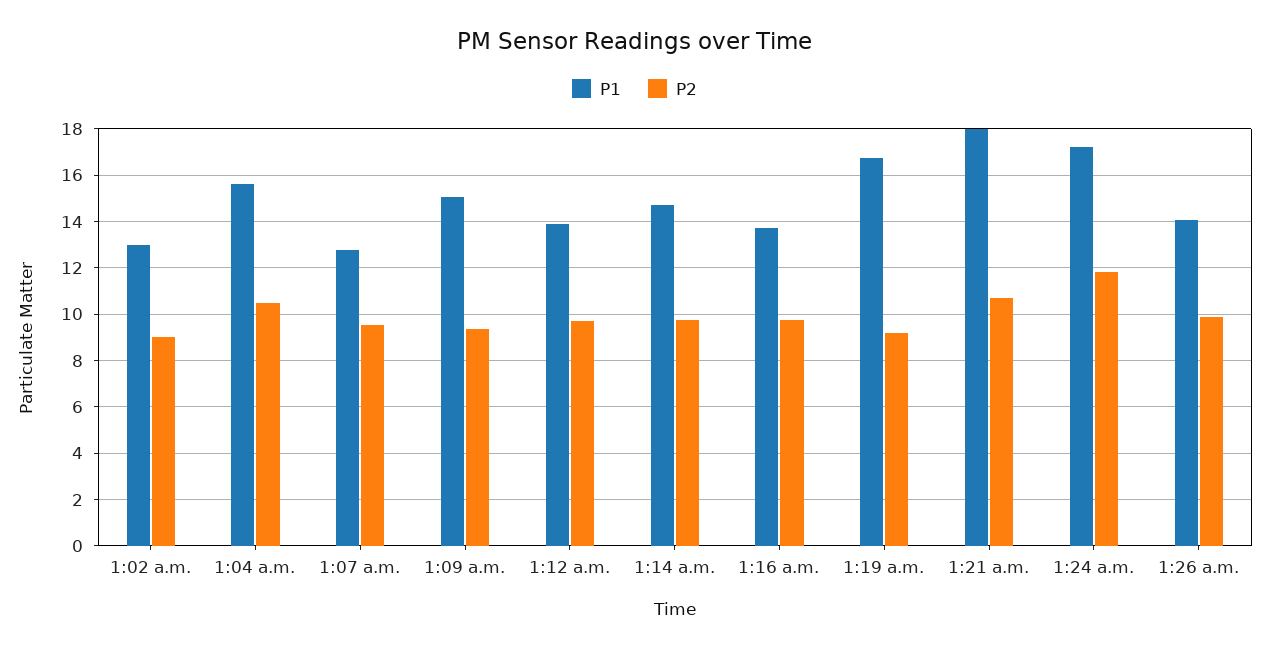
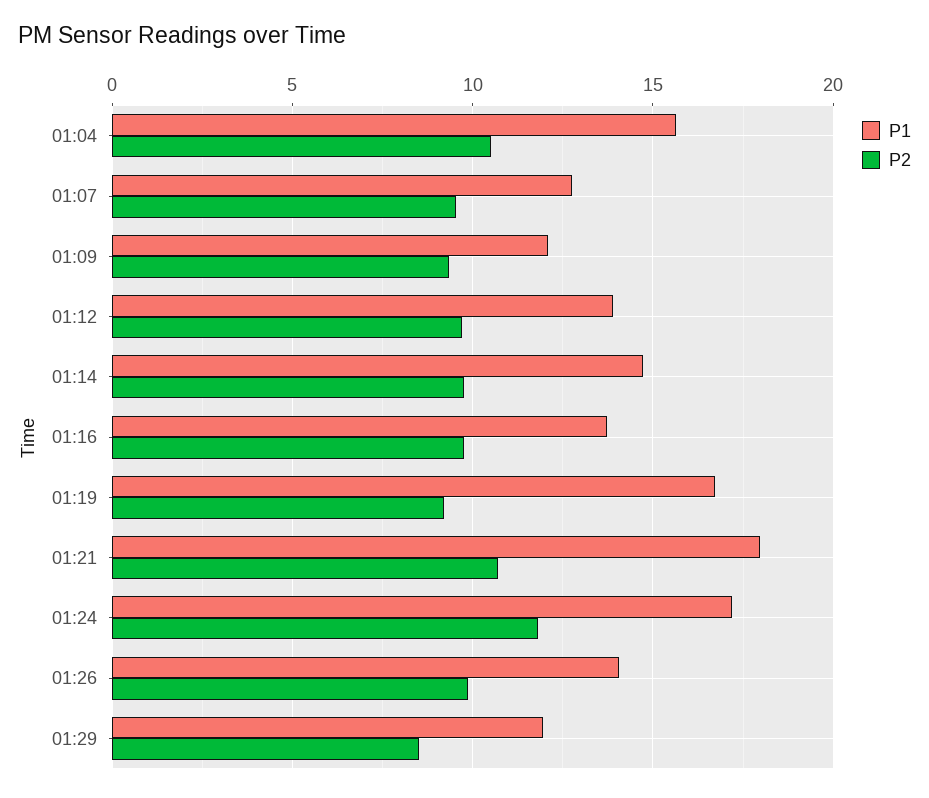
P1, 1:02 a.m.: 13 -> none
P2, 1:02 a.m.: 9 -> none
P1, 1:09 a.m.: 15 -> 12
P1, 01:29: none -> 12
P2, 01:29: none -> 8.5

